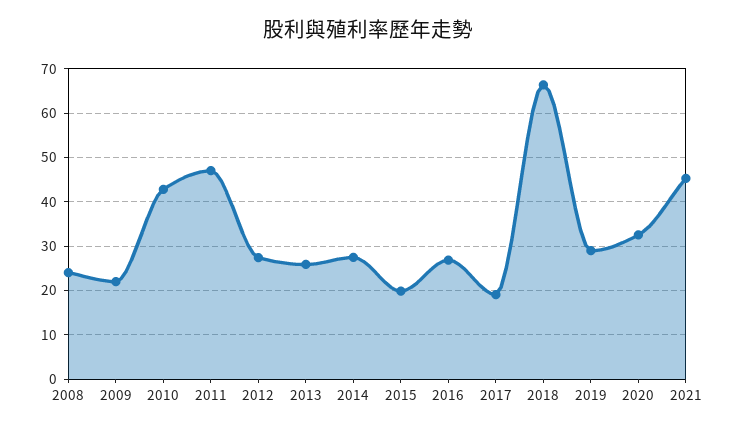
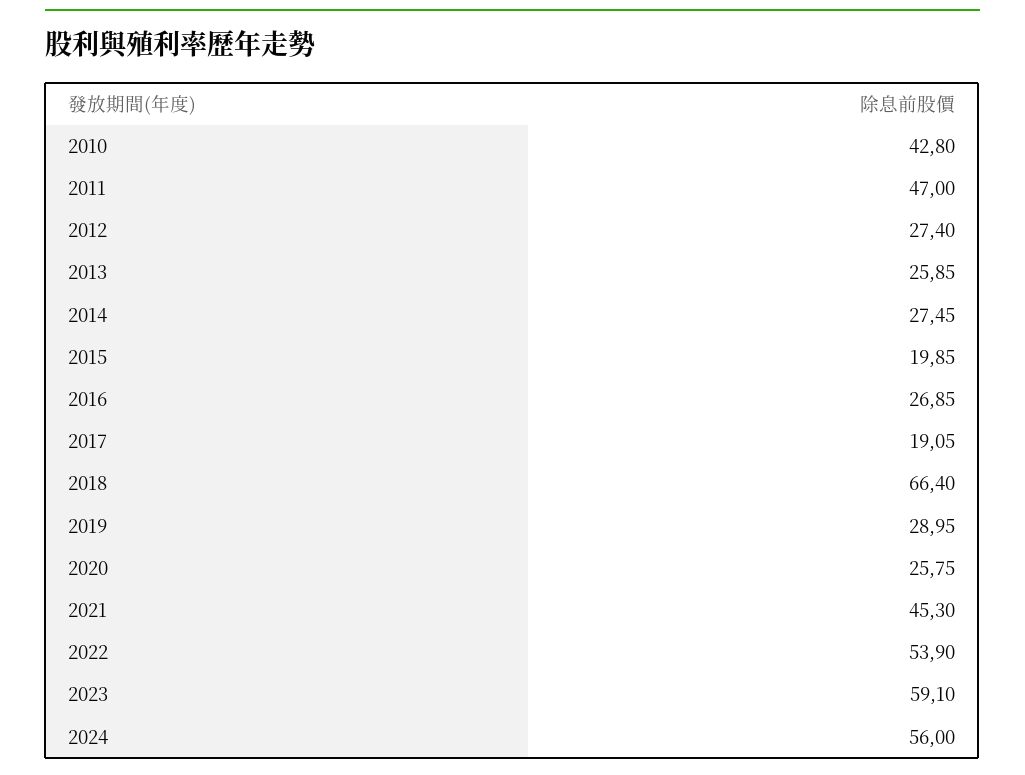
2008: 24 -> none
2009: 22 -> none
2020: 32 -> 25.75
2022: none -> 53.9
2023: none -> 59.1
2024: none -> 56

